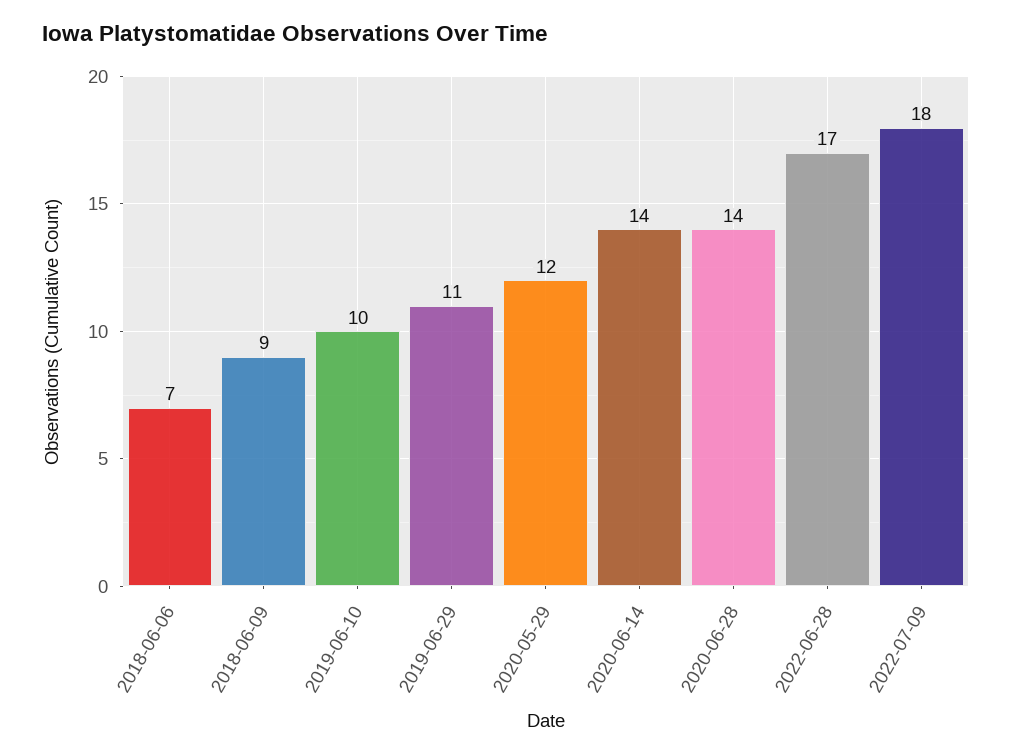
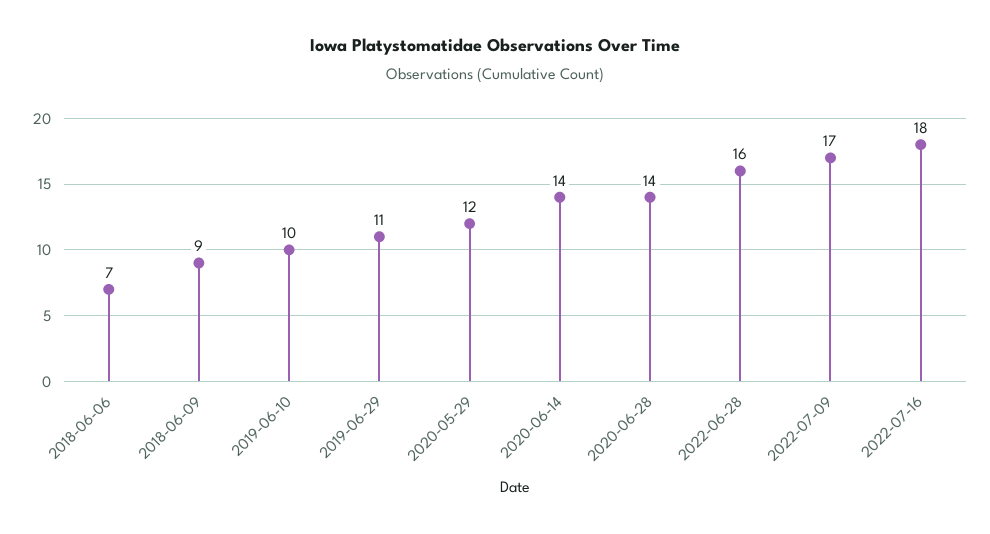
2022-06-28: 17 -> 16
2022-07-09: 18 -> 17
2022-07-16: none -> 18

